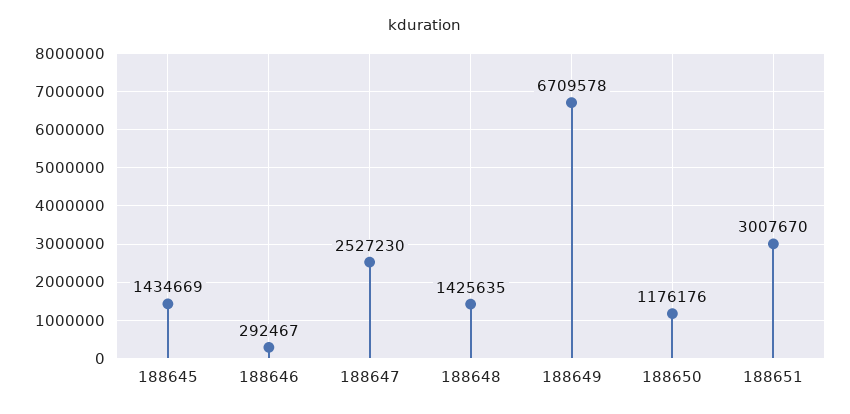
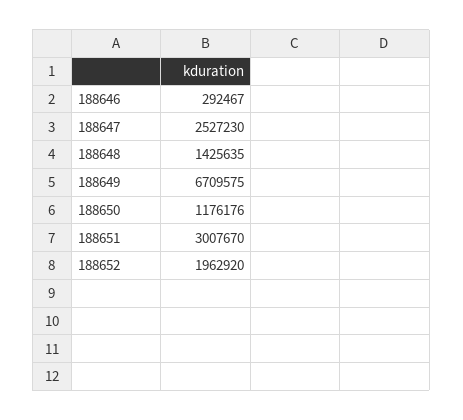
188645: 1434669 -> none
188649: 6709578 -> 6709575
188652: none -> 1962920

